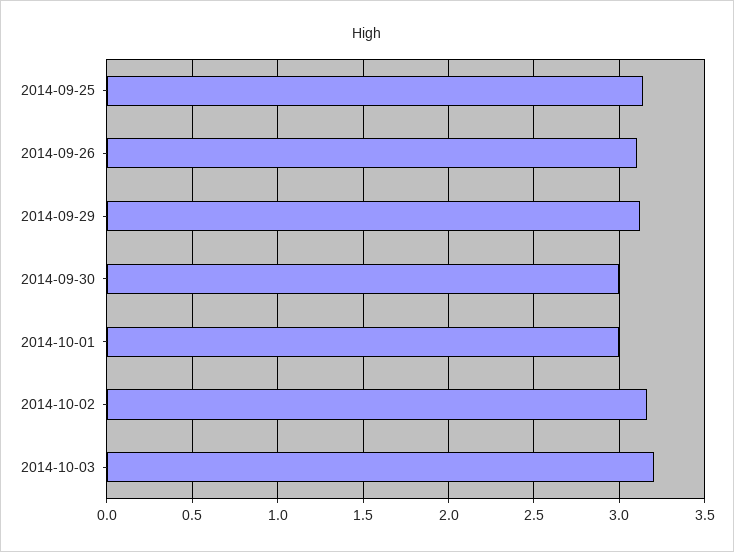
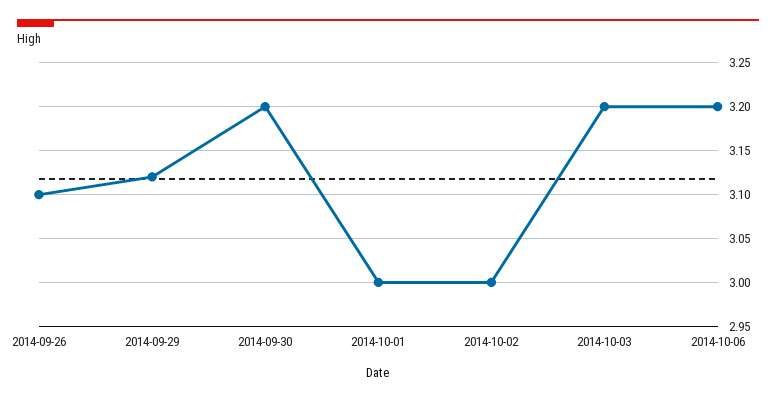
2014-09-25: 3.15 -> none
2014-09-30: 3 -> 3.2
2014-10-02: 3.15 -> 3
2014-10-06: none -> 3.2

